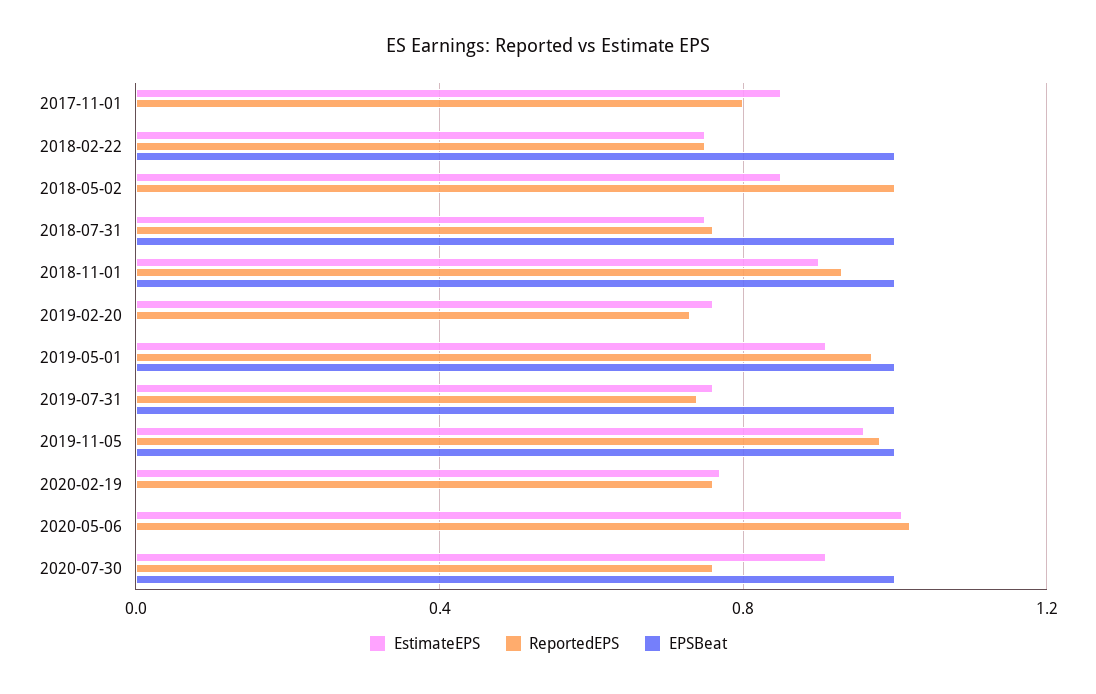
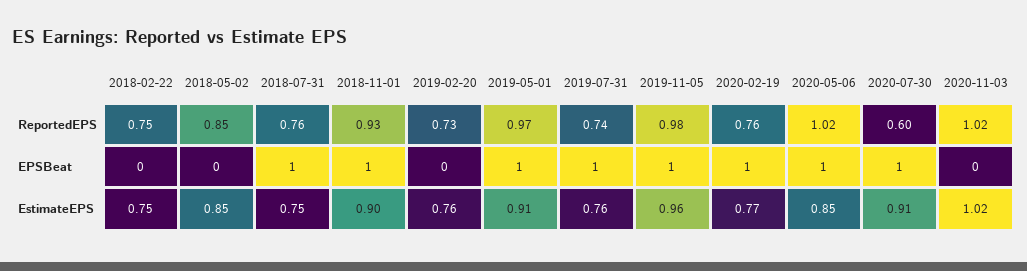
EstimateEPS, 2017-11-01: 0.85 -> none
ReportedEPS, 2017-11-01: 0.8 -> none
EPSBeat, 2017-11-01: 0 -> none
EPSBeat, 2018-02-22: 1 -> 0
ReportedEPS, 2018-05-02: 1 -> 0.85
EPSBeat, 2020-02-19: 0 -> 1
EstimateEPS, 2020-05-06: 1 -> 0.85
EPSBeat, 2020-05-06: 0 -> 1
ReportedEPS, 2020-07-30: 0.75 -> 0.6
ReportedEPS, 2020-11-03: none -> 1.02
EPSBeat, 2020-11-03: none -> 0
EstimateEPS, 2020-11-03: none -> 1.02

